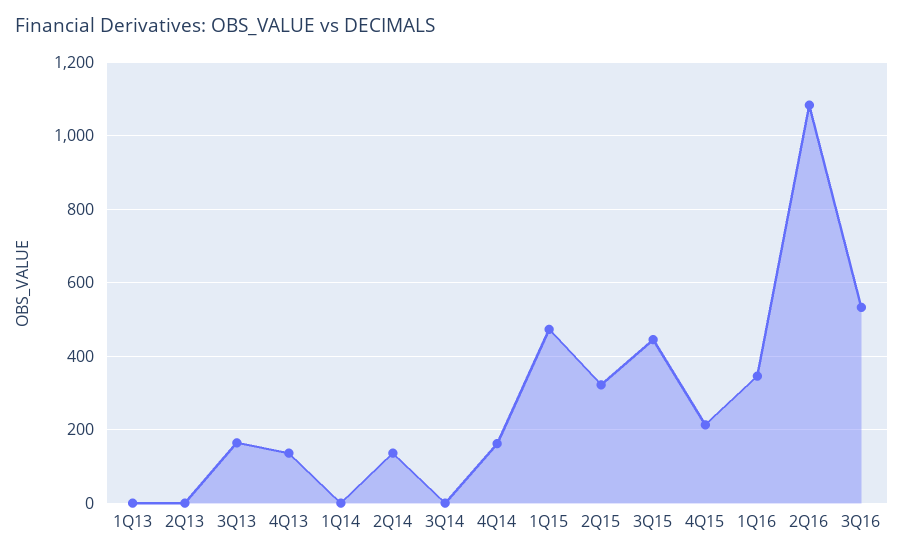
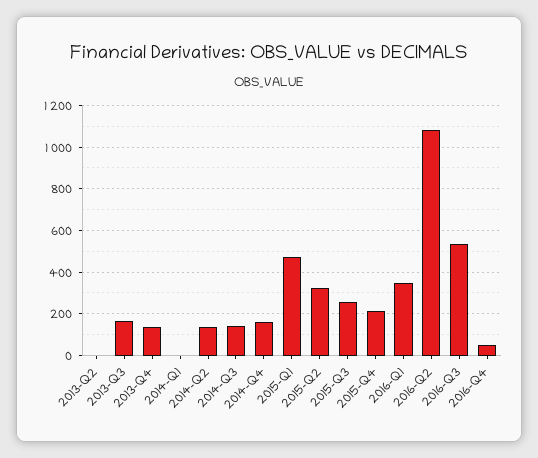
1Q13: 0 -> none
3Q14: 0 -> 150
3Q15: 440 -> 250
2016-Q4: none -> 50

